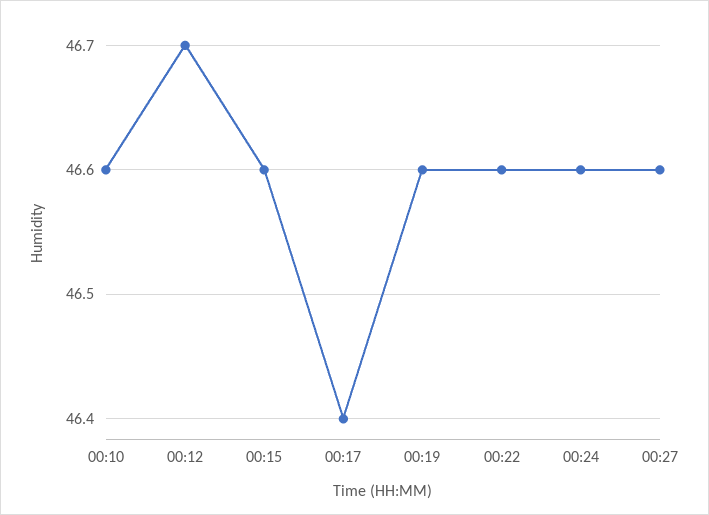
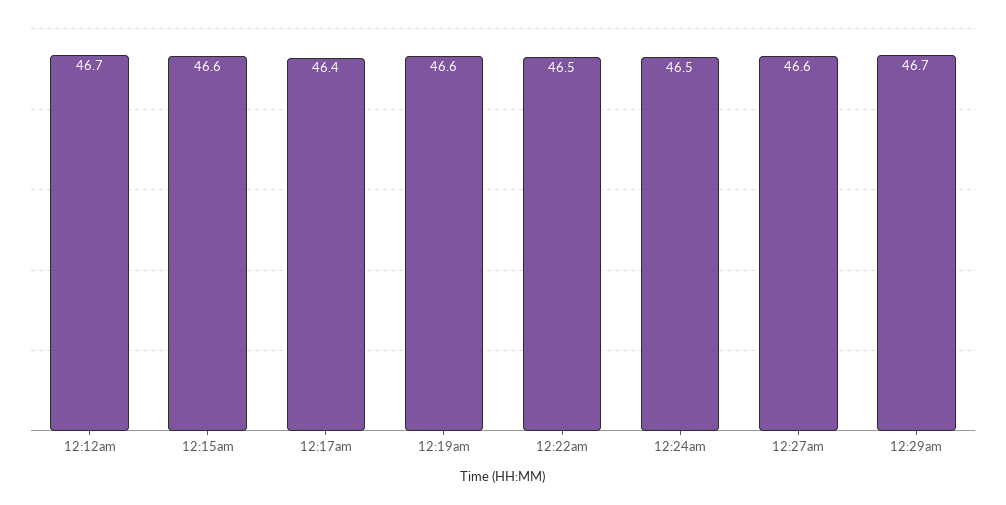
00:10: 46.6 -> none
00:22: 46.6 -> 46.5
00:24: 46.6 -> 46.5
12:29am: none -> 46.7

